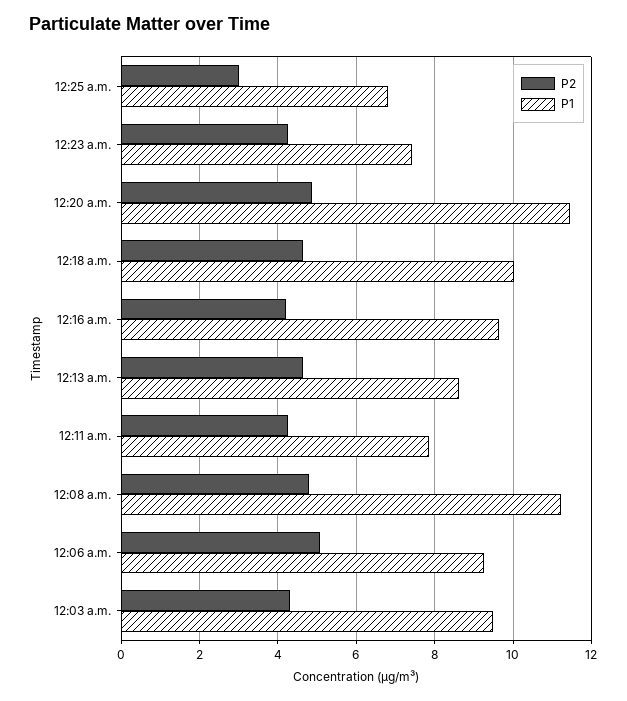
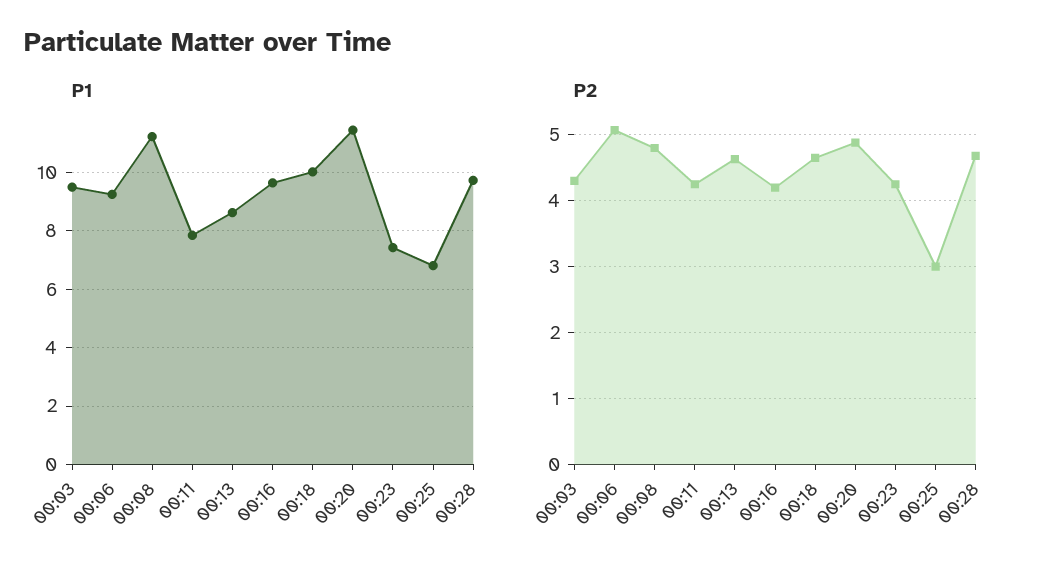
P1, 00:28: none -> 9.75
P2, 00:28: none -> 4.7

